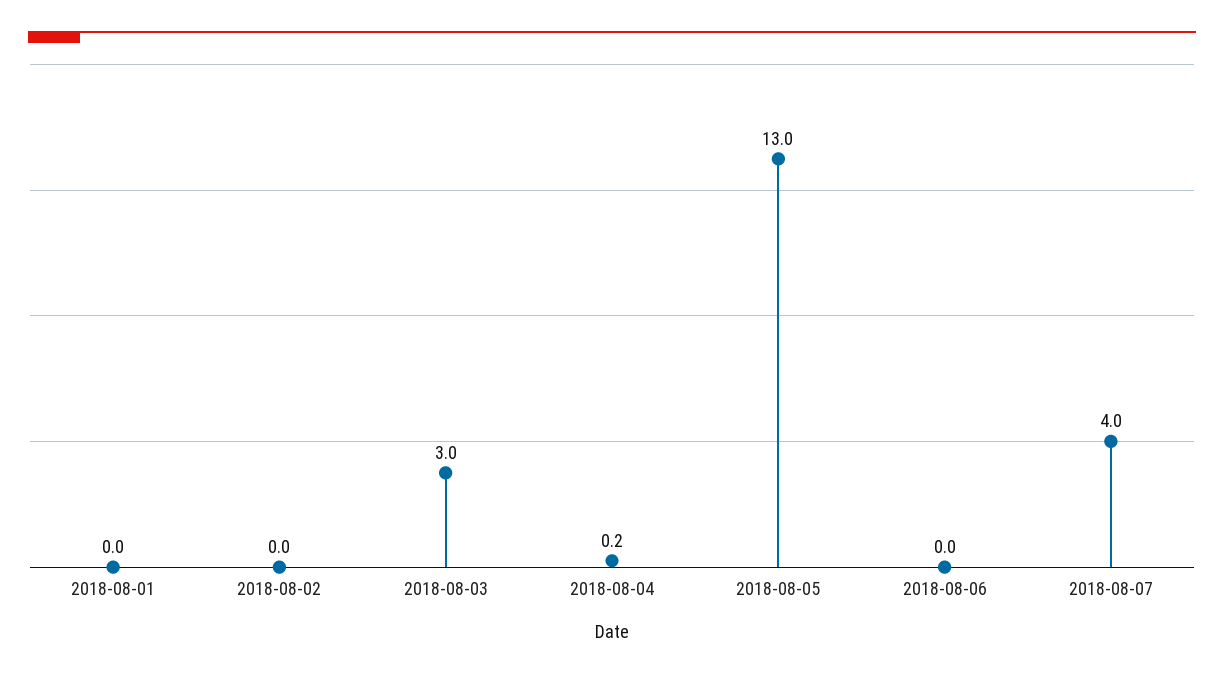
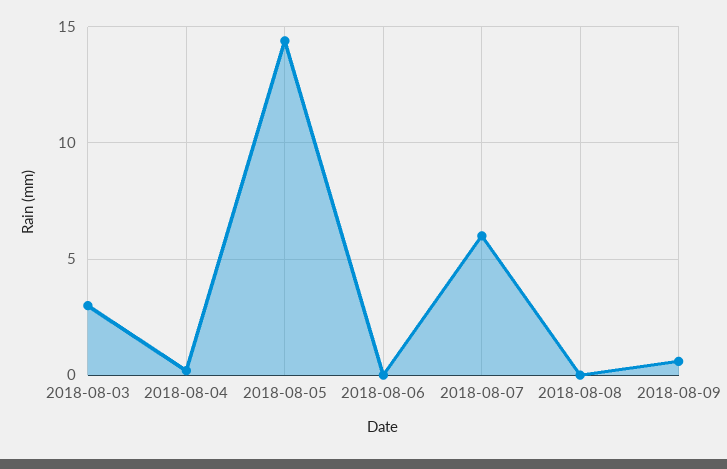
2018-08-01: 0 -> none
2018-08-02: 0 -> none
2018-08-05: 13 -> 14.5
2018-08-07: 4 -> 6
2018-08-08: none -> 0
2018-08-09: none -> 0.5

